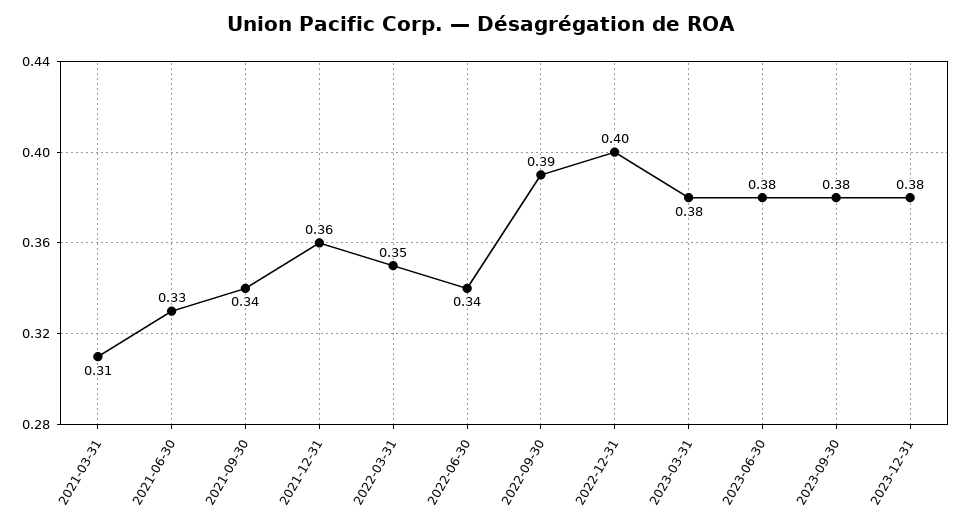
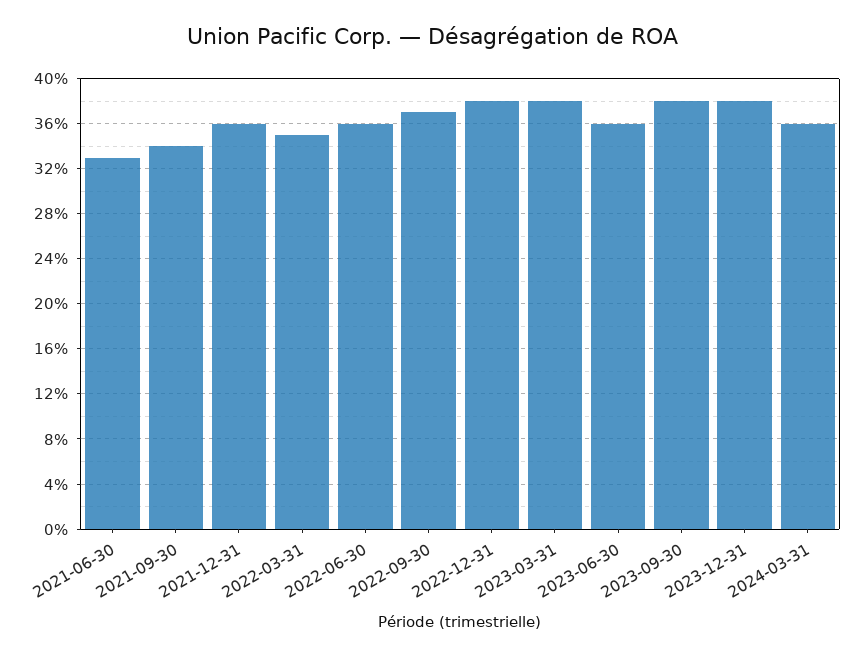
2021-03-31: 0.31 -> none
2022-06-30: 0.34 -> 0.36
2022-09-30: 0.39 -> 0.37
2022-12-31: 0.4 -> 0.38
2023-06-30: 0.38 -> 0.36
2024-03-31: none -> 0.36

